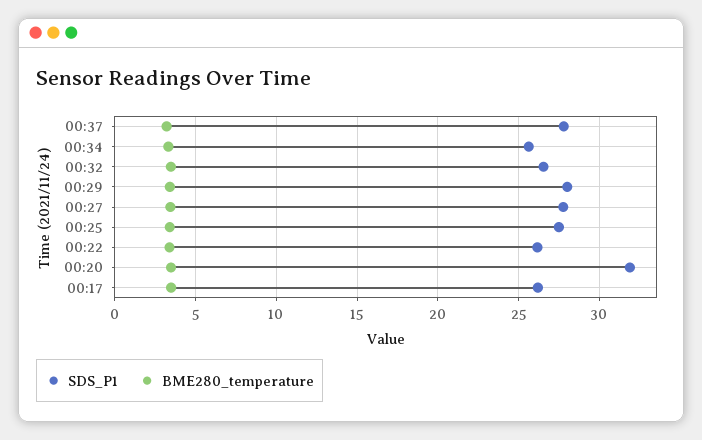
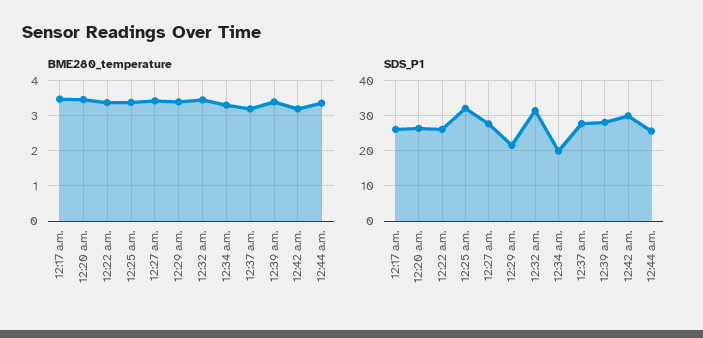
SDS_P1, 00:34: 25.5 -> 20
SDS_P1, 00:32: 26.5 -> 32
SDS_P1, 00:29: 28 -> 22
SDS_P1, 00:25: 27.5 -> 32
SDS_P1, 00:20: 32 -> 26
BME280_temperature, 12:39 a.m.: none -> 3.4
BME280_temperature, 12:42 a.m.: none -> 3.2
BME280_temperature, 12:44 a.m.: none -> 3.4
SDS_P1, 12:39 a.m.: none -> 28
SDS_P1, 12:42 a.m.: none -> 30
SDS_P1, 12:44 a.m.: none -> 26

